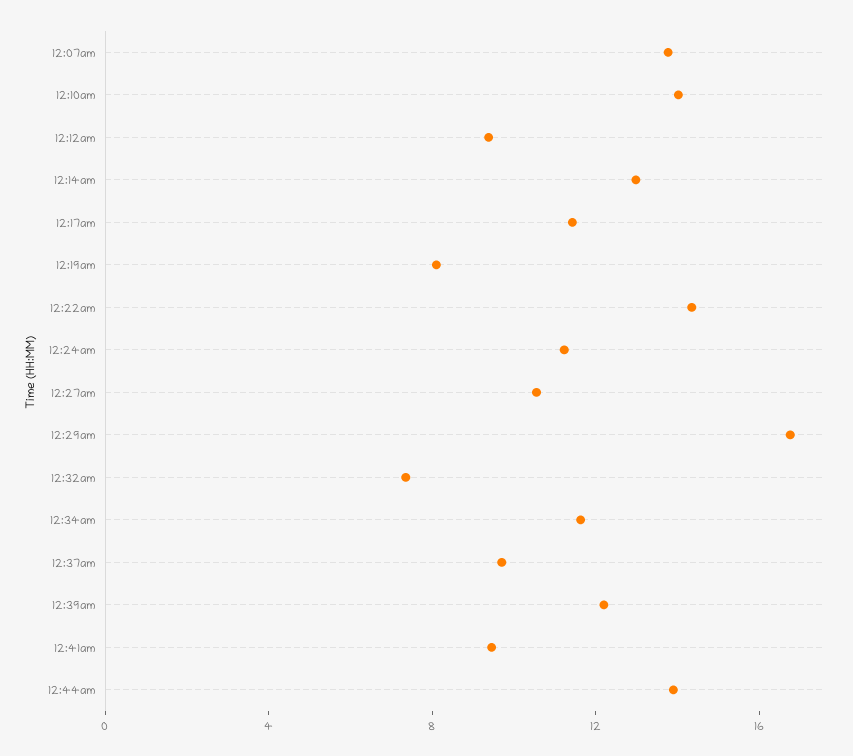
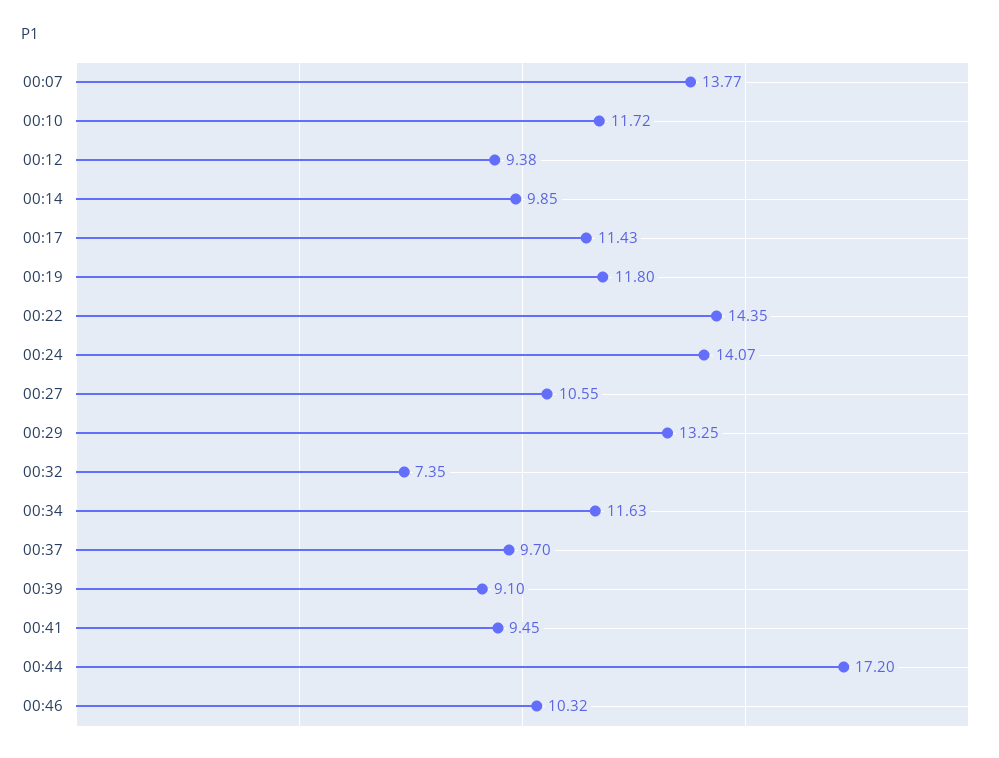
12:10am: 14 -> 11.72
12:14am: 13 -> 9.85
12:19am: 8 -> 11.8
12:24am: 11 -> 14.07
12:29am: 17 -> 13.25
12:39am: 12 -> 9.1
12:44am: 14 -> 17.2
00:46: none -> 10.32

